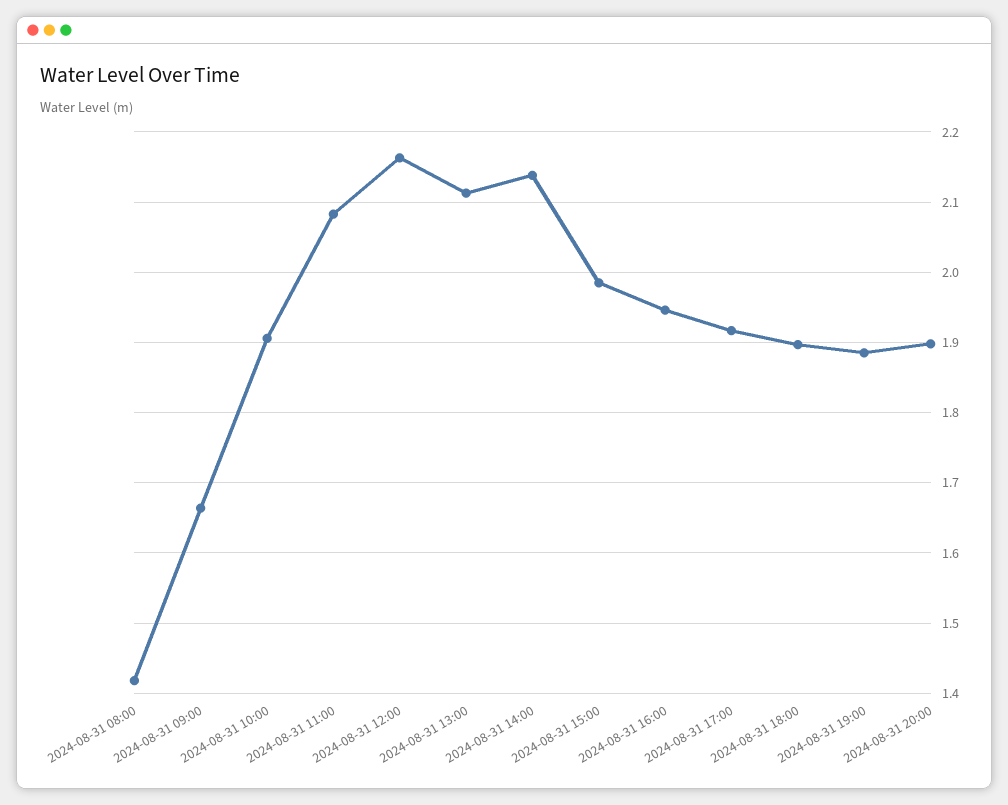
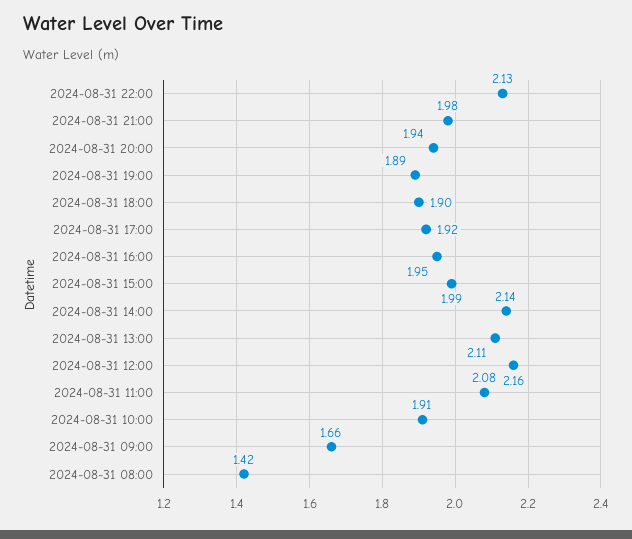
2024-08-31 20:00: 1.9 -> 1.94
2024-08-31 22:00: none -> 2.13
2024-08-31 21:00: none -> 1.98

